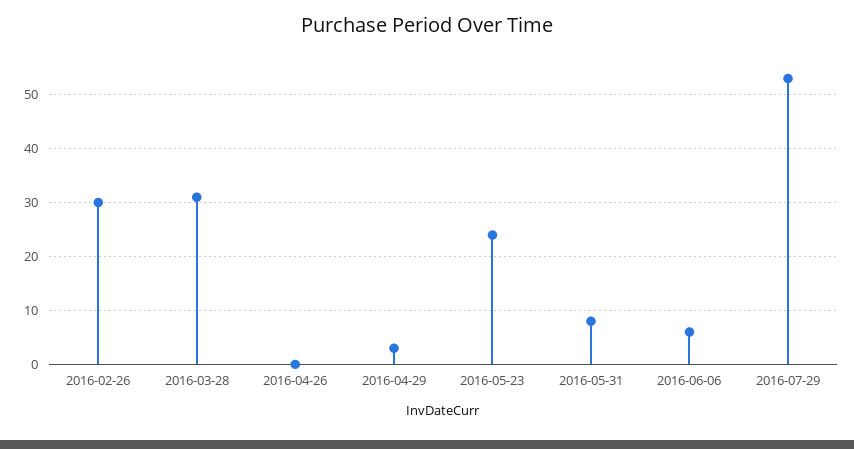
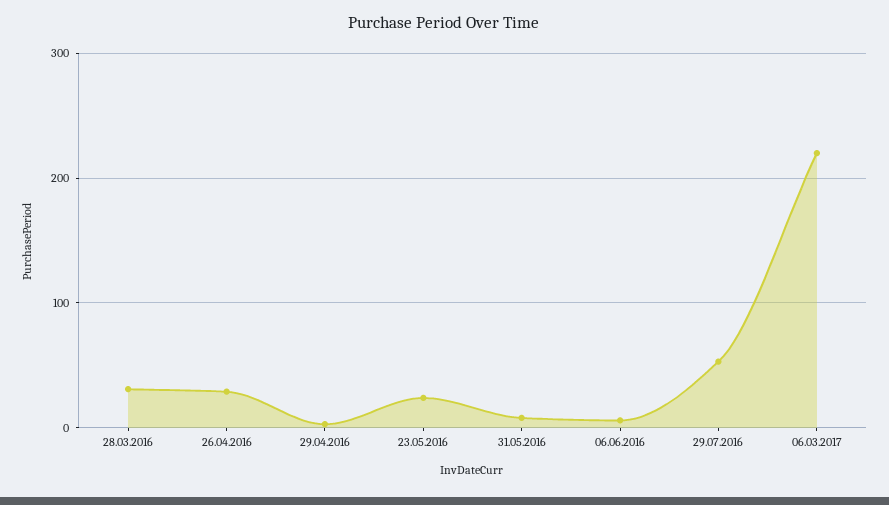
2016-02-26: 30 -> none
2016-04-26: 0 -> 30
06.03.2017: none -> 220

